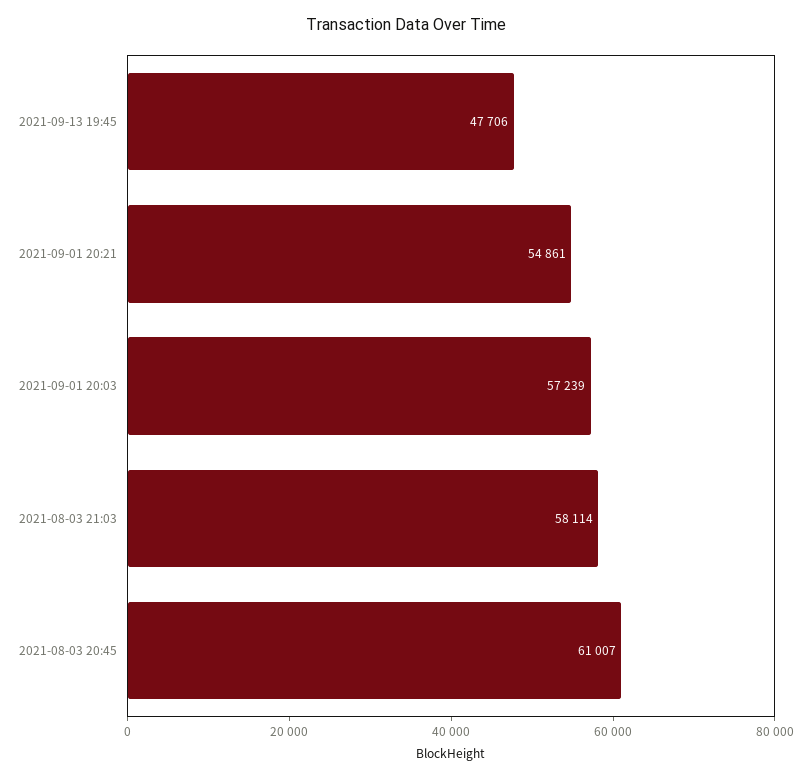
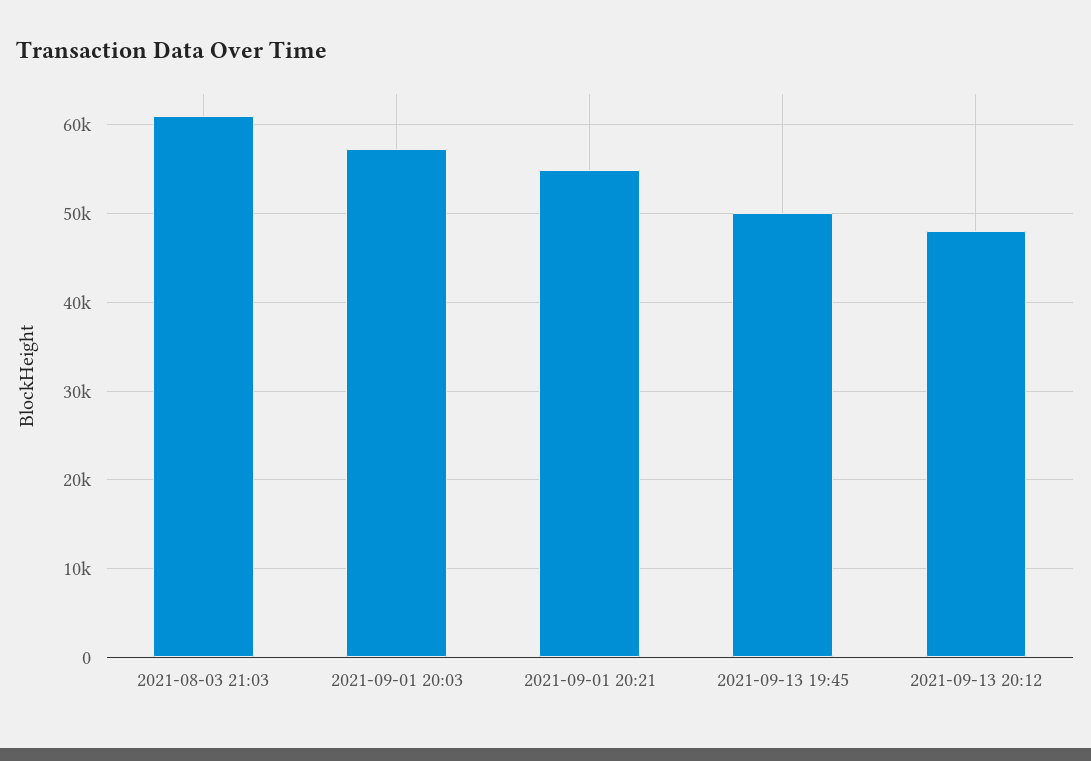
2021-09-13 19:45: 47706 -> 50000
2021-08-03 21:03: 58114 -> 61000
2021-08-03 20:45: 61007 -> none
2021-09-13 20:12: none -> 48000

